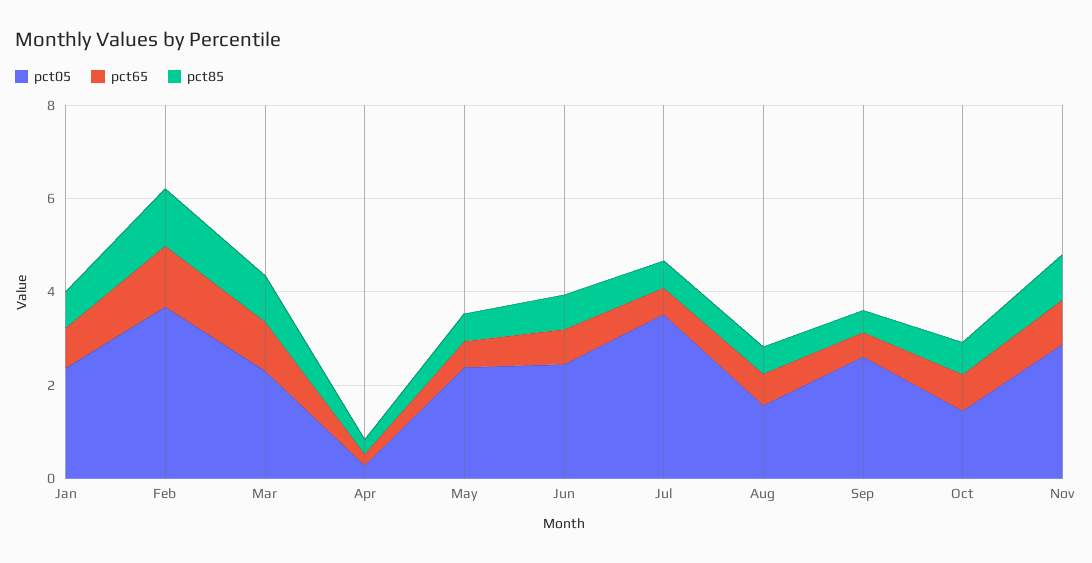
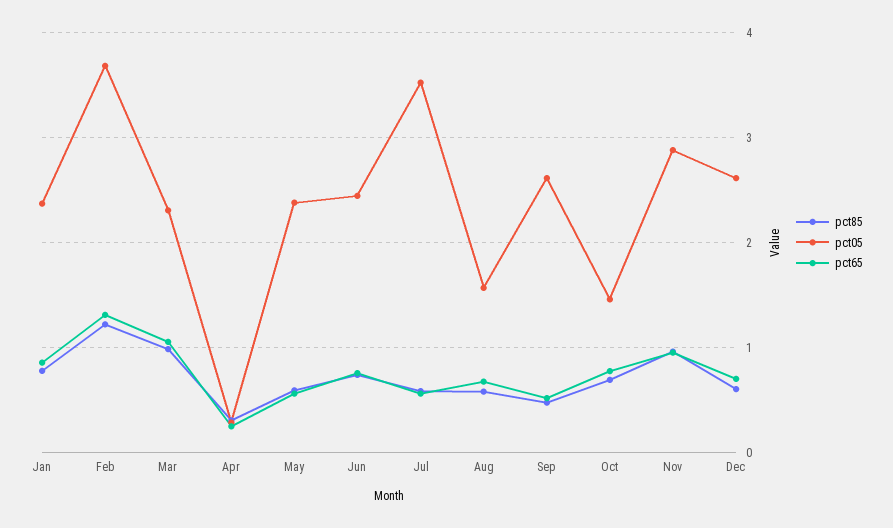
pct85, Dec: none -> 0.6
pct05, Dec: none -> 2.6
pct65, Dec: none -> 0.7

